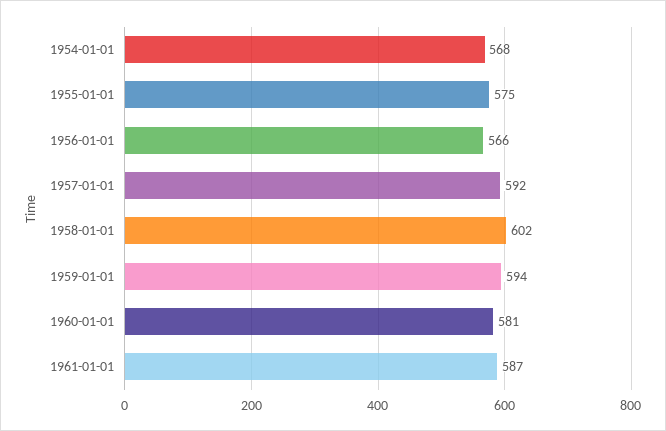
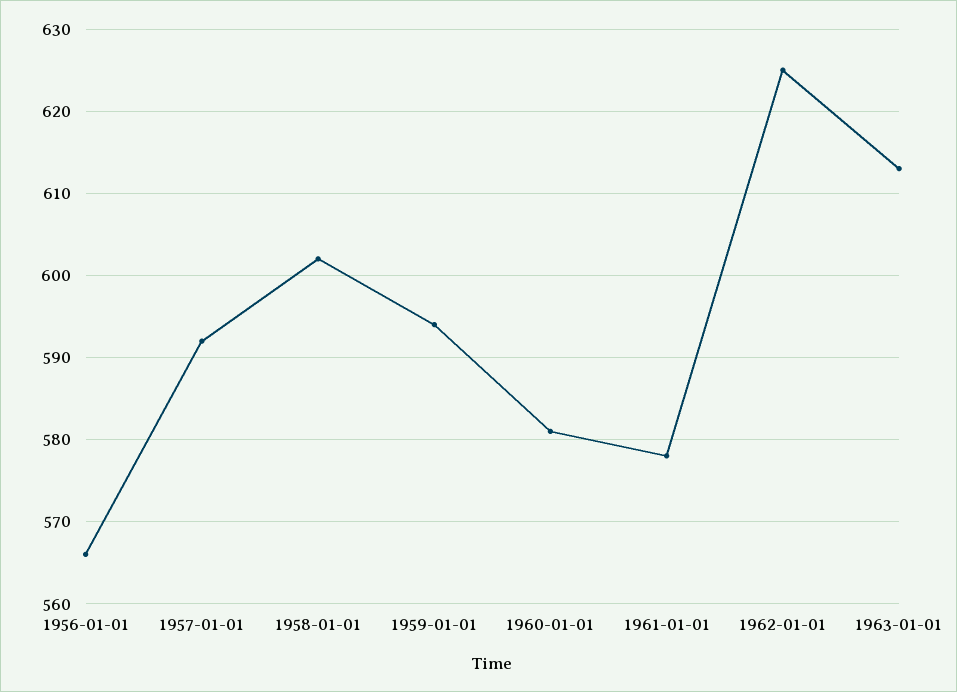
1954-01-01: 568 -> none
1955-01-01: 575 -> none
1961-01-01: 587 -> 578
1962-01-01: none -> 625
1963-01-01: none -> 613

